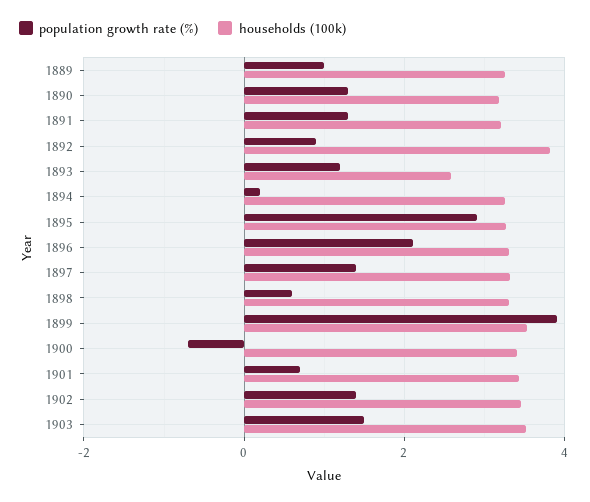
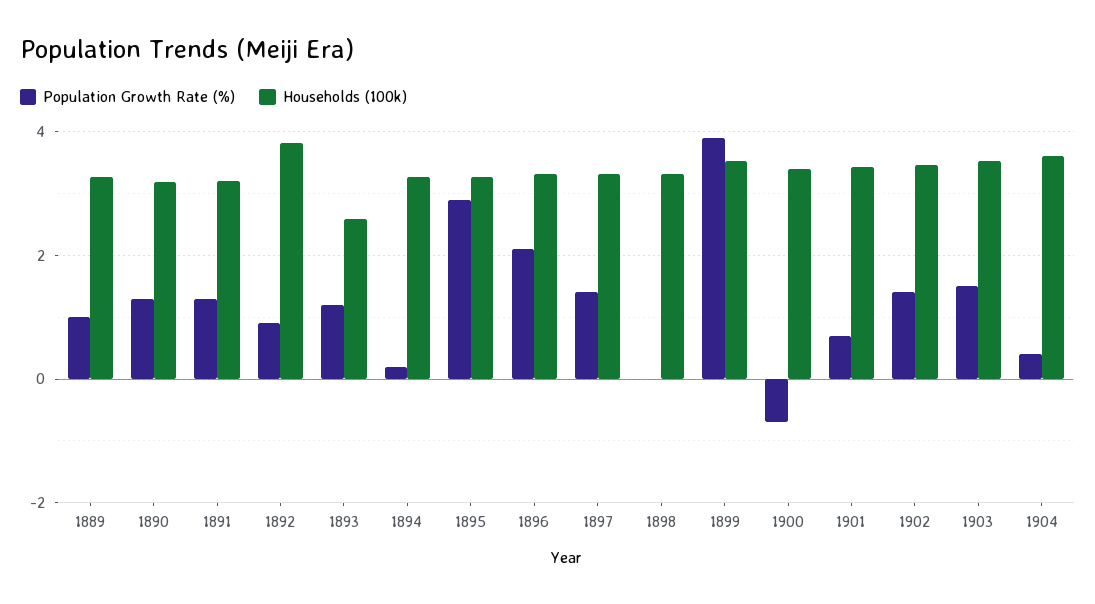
population growth rate (%), 1898: 0.6 -> 0
population growth rate (%), 1904: none -> 0.4
households (100k), 1904: none -> 3.6

